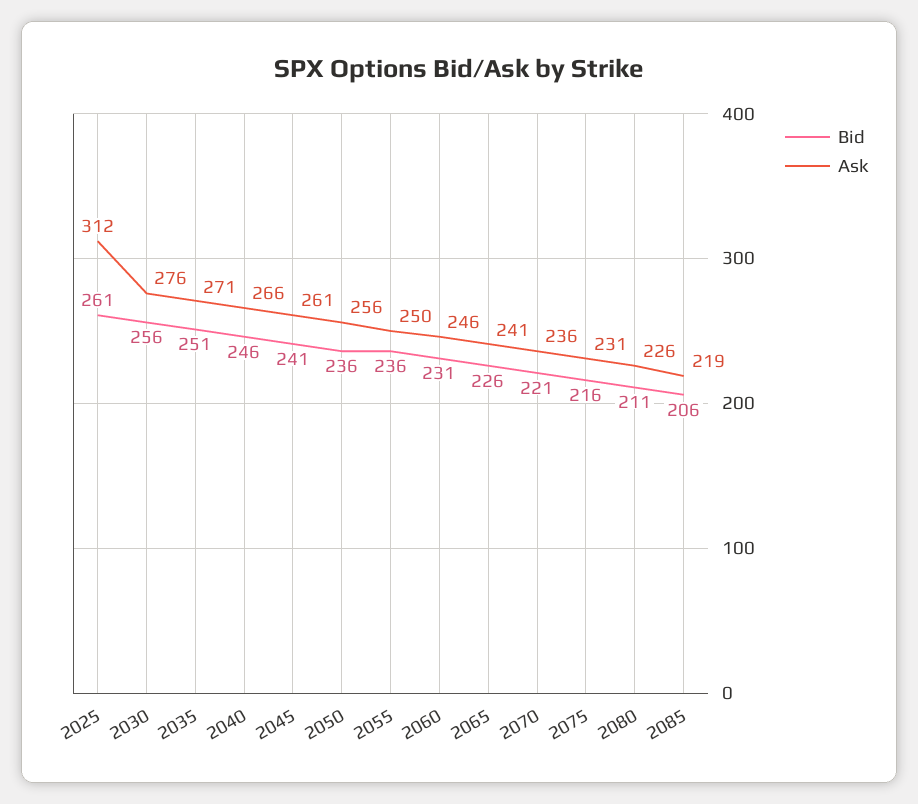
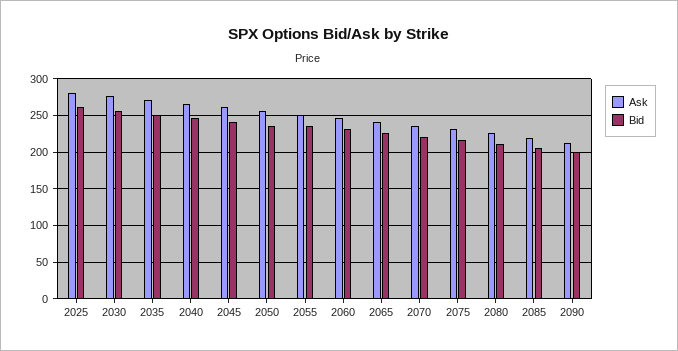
Ask, 2025: 312 -> 280
Ask, 2090: none -> 210
Bid, 2090: none -> 200

